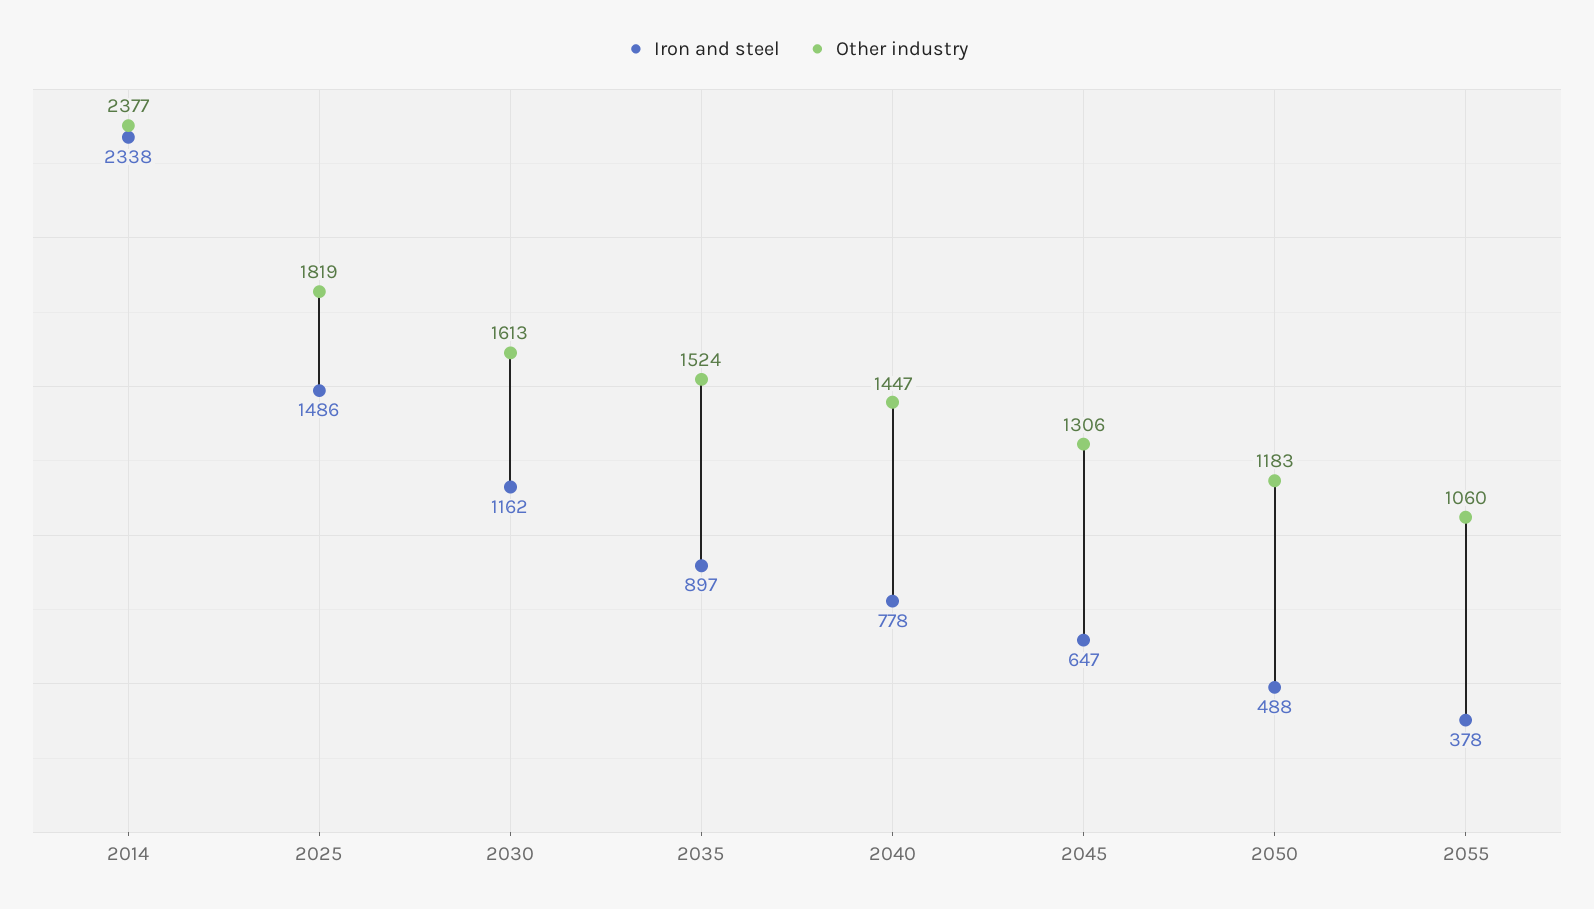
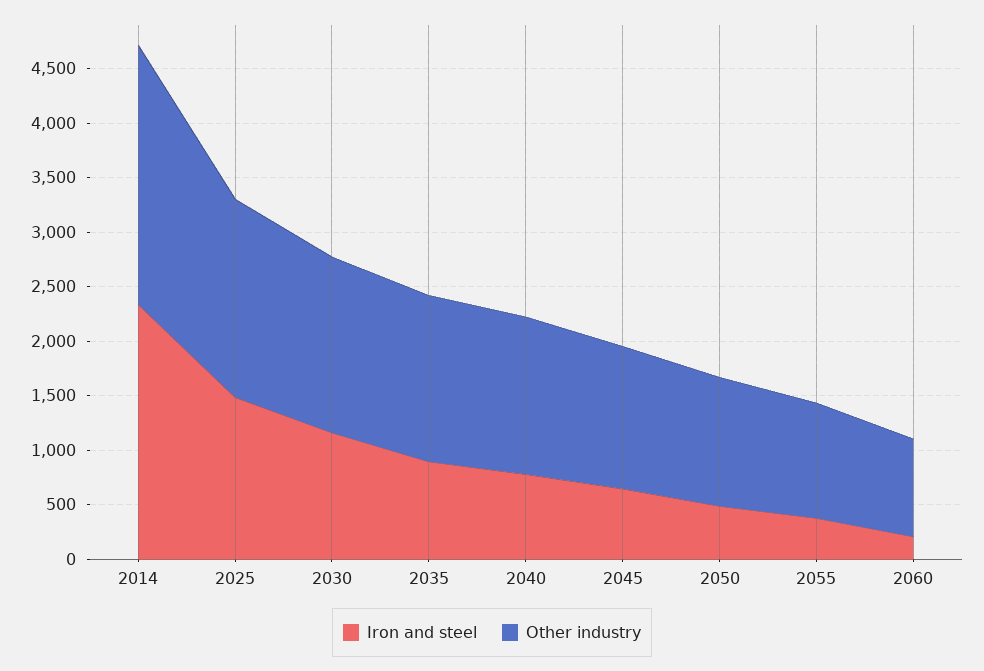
Iron and steel, 2060: none -> 200
Other industry, 2060: none -> 900

